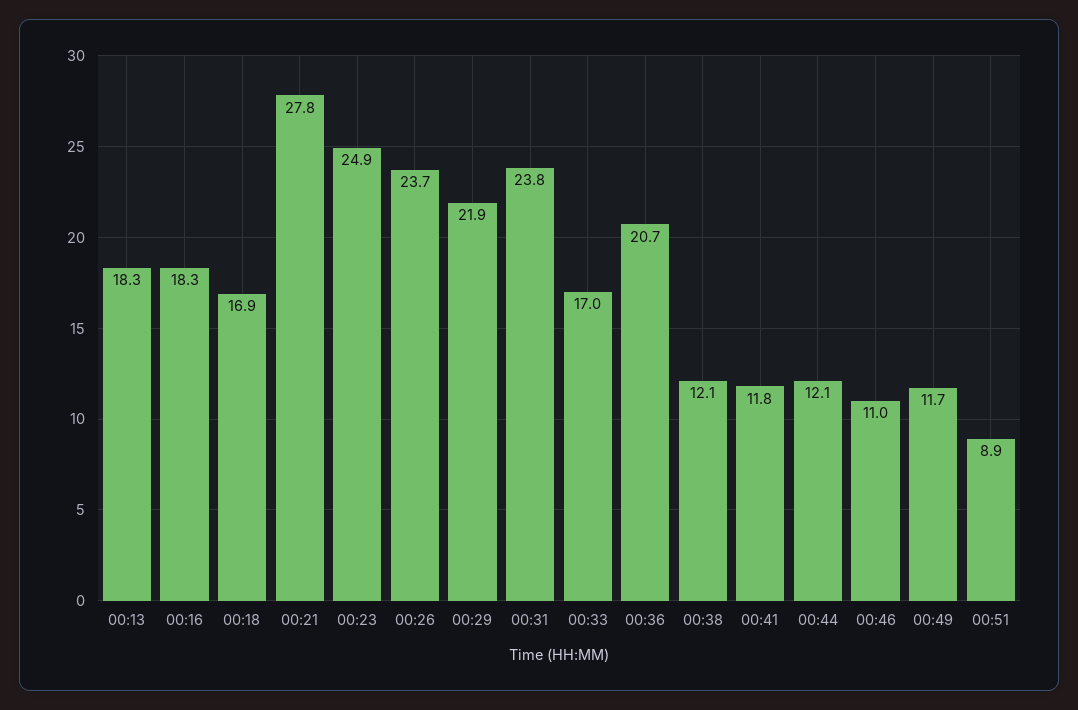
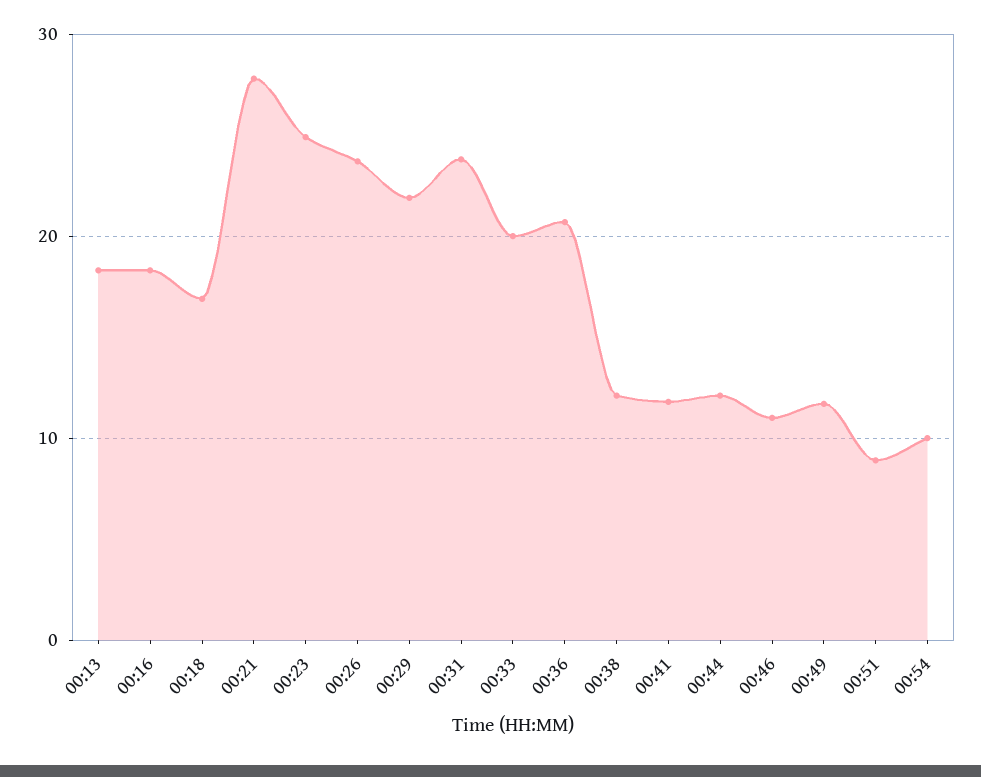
00:33: 17 -> 20
00:54: none -> 10

